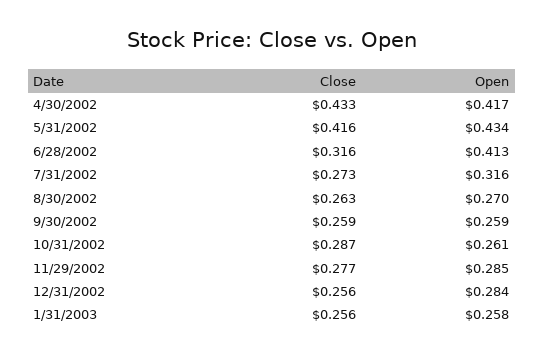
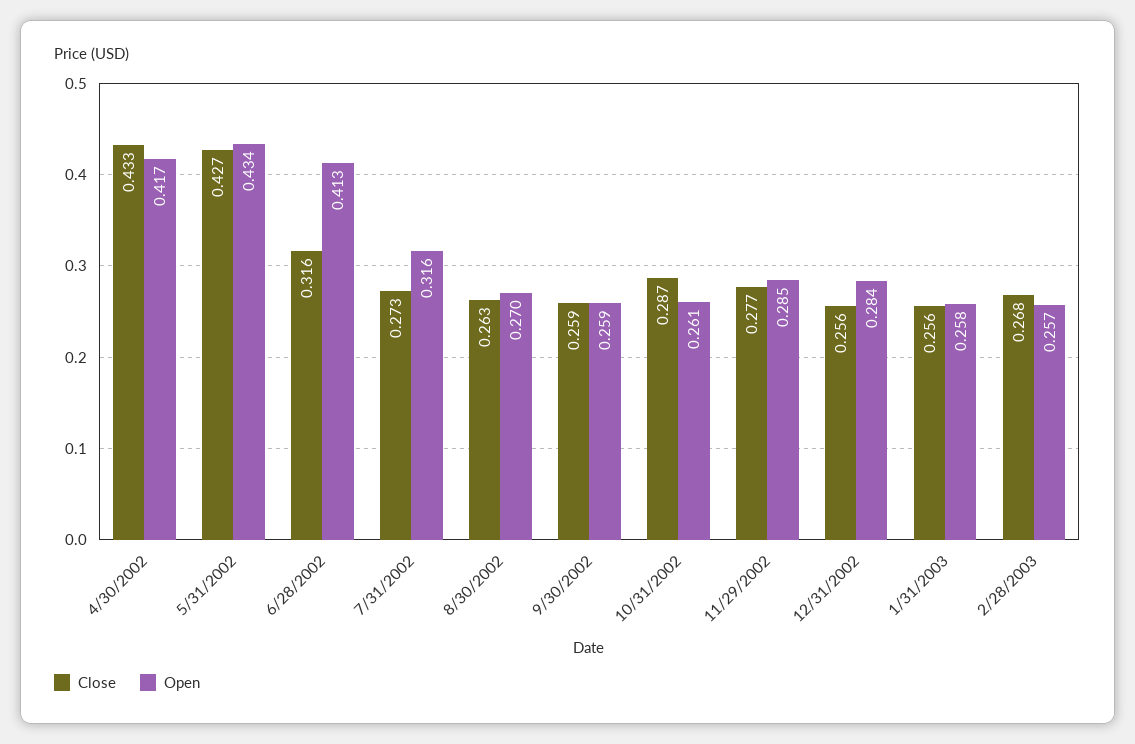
Close, 5/31/2002: 0.416 -> 0.427
Close, 2/28/2003: none -> 0.268
Open, 2/28/2003: none -> 0.257

